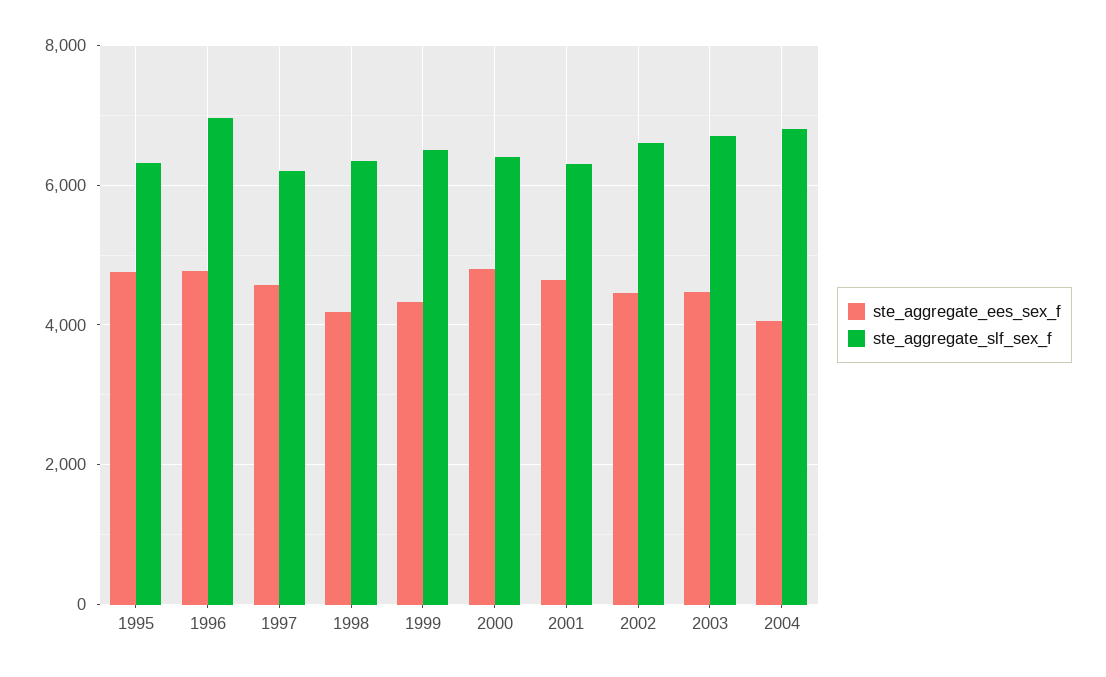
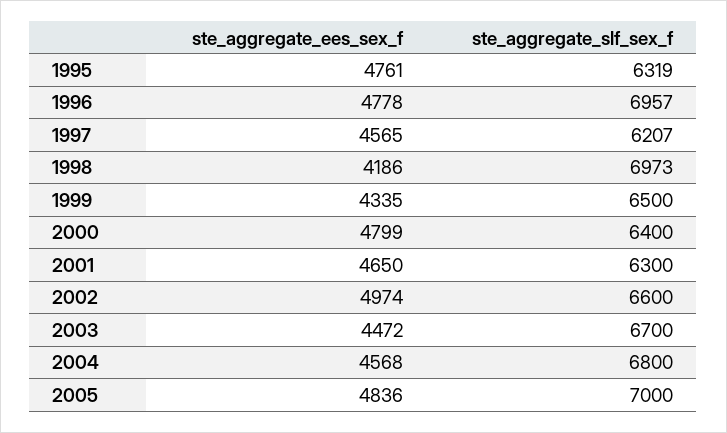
ste_aggregate_slf_sex_f, 1998: 6400 -> 6973
ste_aggregate_ees_sex_f, 2002: 4400 -> 4974
ste_aggregate_ees_sex_f, 2004: 4000 -> 4568
ste_aggregate_ees_sex_f, 2005: none -> 4836
ste_aggregate_slf_sex_f, 2005: none -> 7000

